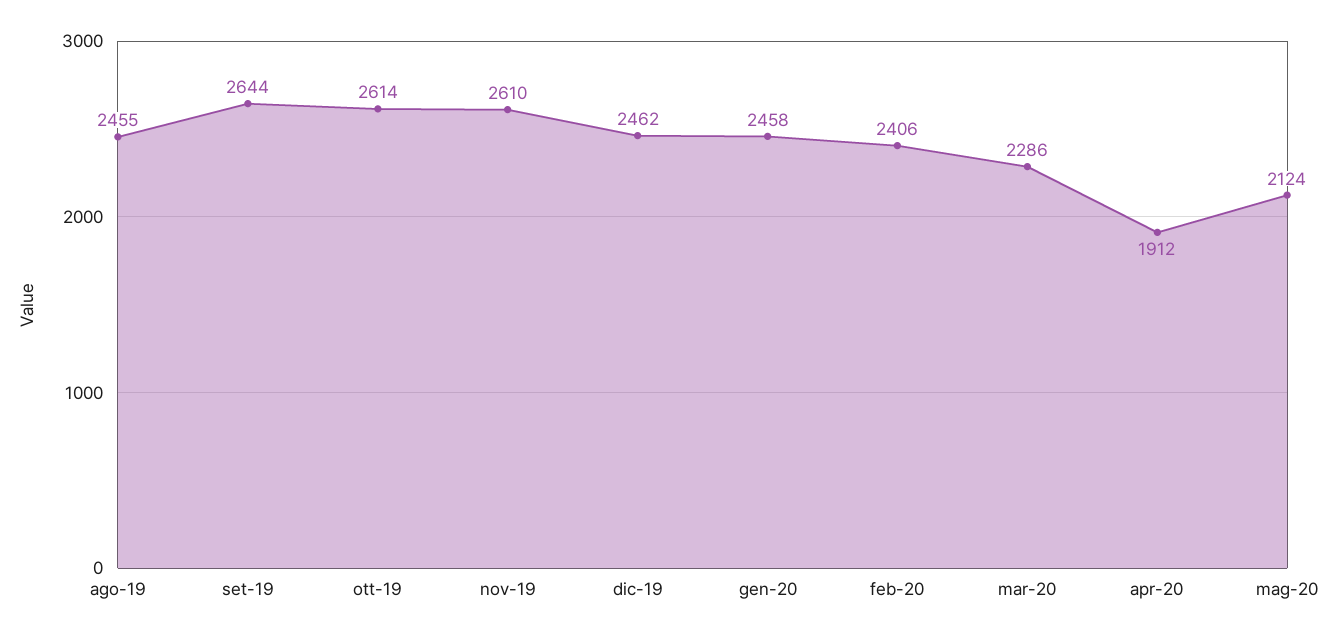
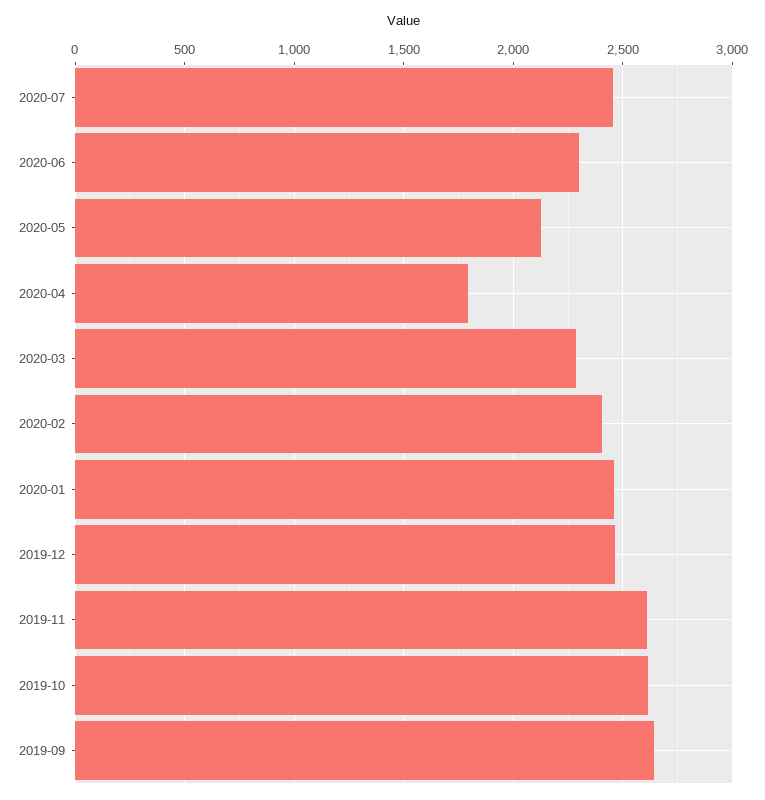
ago-19: 2455 -> none
apr-20: 1912 -> 1800
2020-07: none -> 2450
2020-06: none -> 2300

